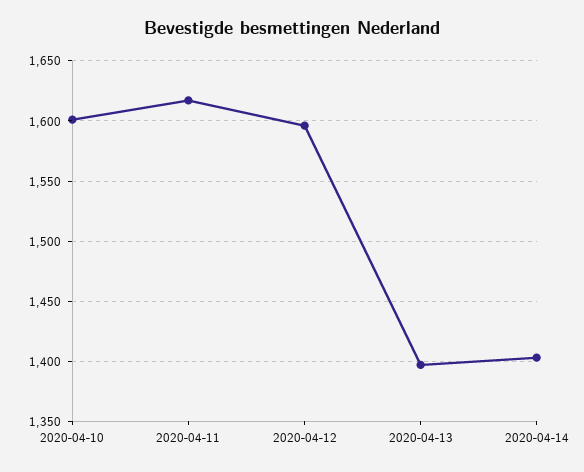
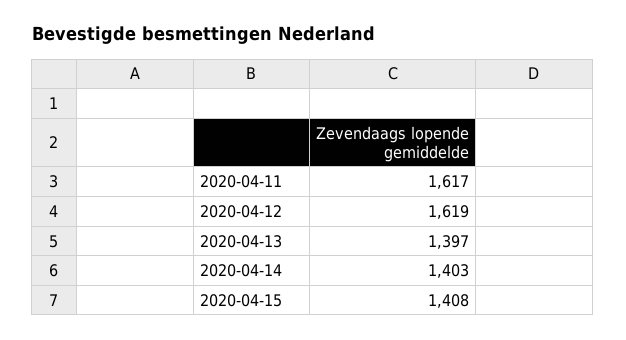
2020-04-10: 1600 -> none
2020-04-12: 1595 -> 1619
2020-04-15: none -> 1408

